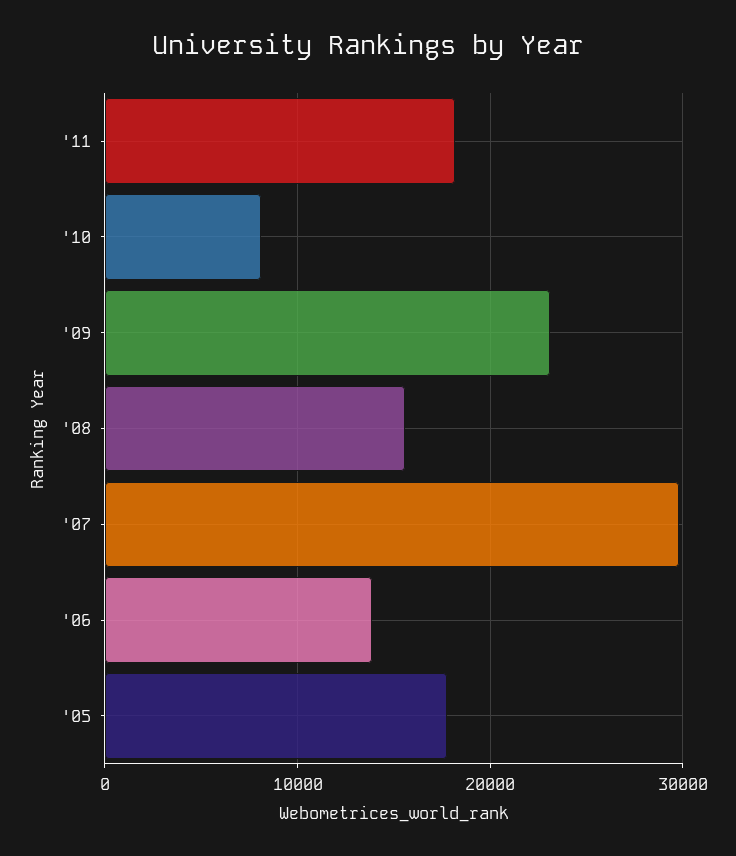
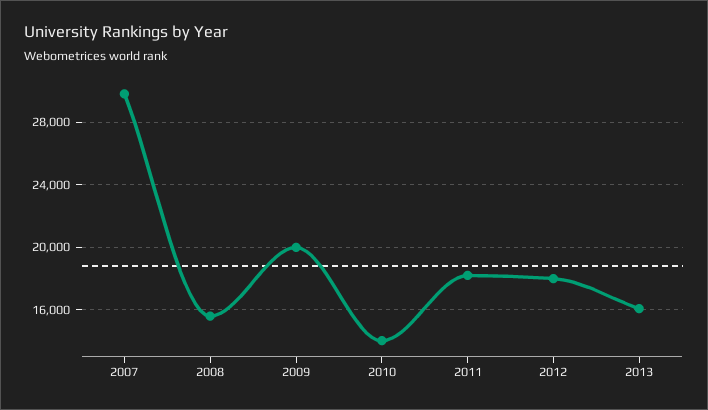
'10: 8000 -> 14000
'09: 23000 -> 20000
'06: 14000 -> none
'05: 18000 -> none
2012: none -> 18000
2013: none -> 16000

